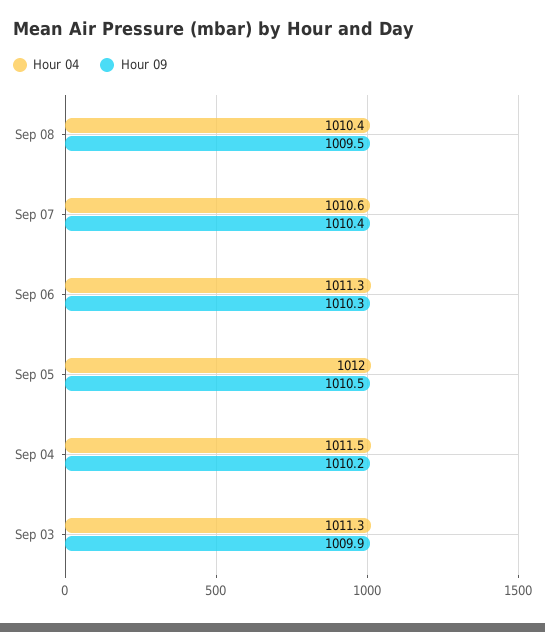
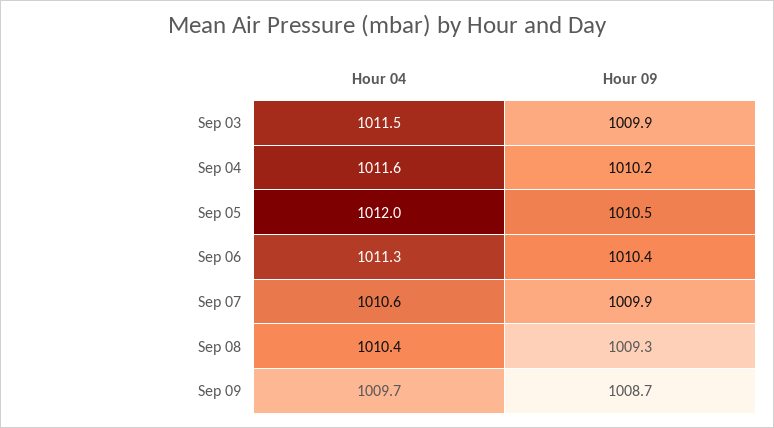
Hour 09, Sep 08: 1009.5 -> 1009.3
Hour 09, Sep 07: 1010.4 -> 1009.9
Hour 09, Sep 06: 1010.3 -> 1010.4
Hour 04, Sep 04: 1011.5 -> 1011.6
Hour 04, Sep 03: 1011.3 -> 1011.5
Hour 04, Sep 09: none -> 1009.7
Hour 09, Sep 09: none -> 1008.7

